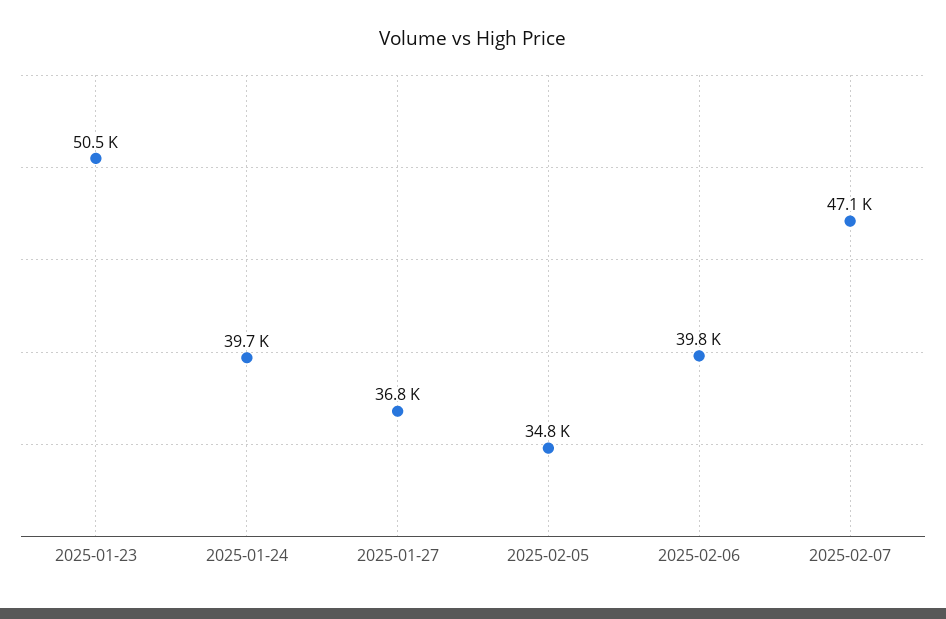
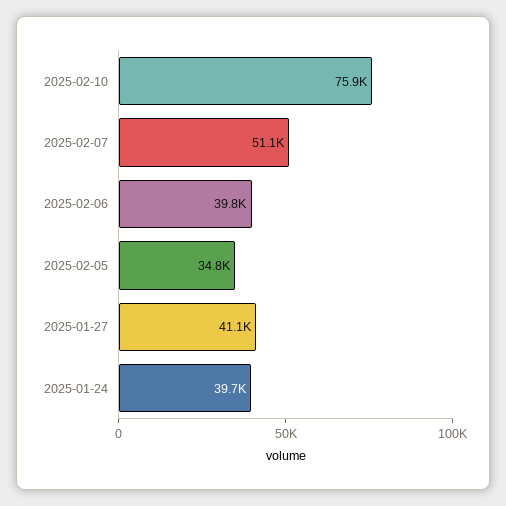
2025-01-23: 50500 -> none
2025-01-27: 36800 -> 41100
2025-02-07: 47100 -> 51100
2025-02-10: none -> 75900

